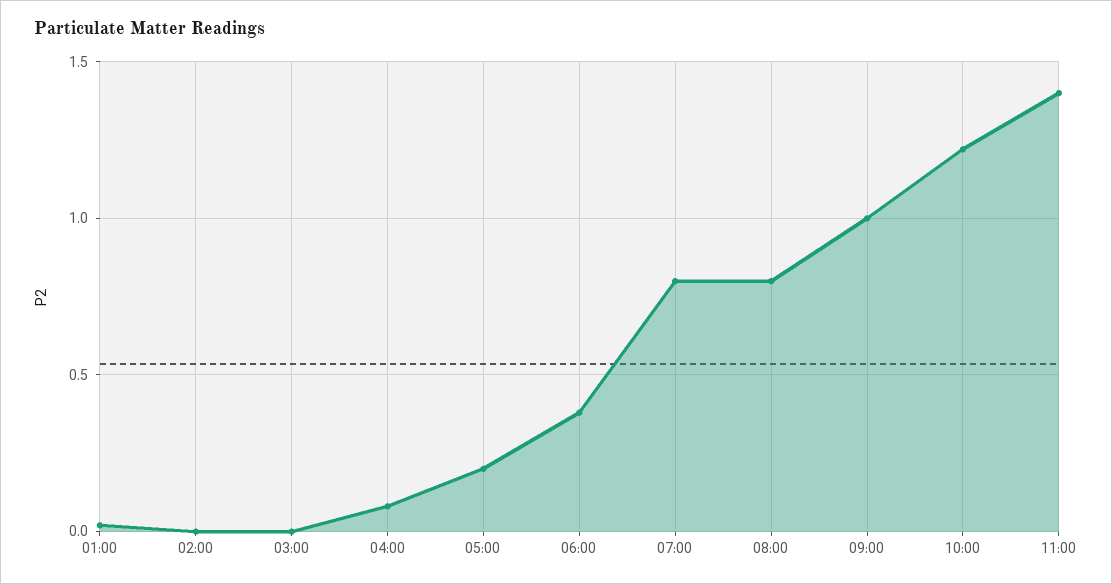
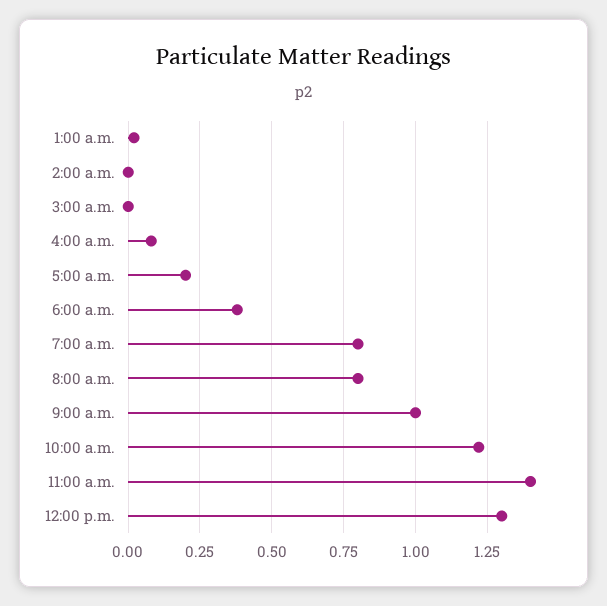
12:00 p.m.: none -> 1.3

